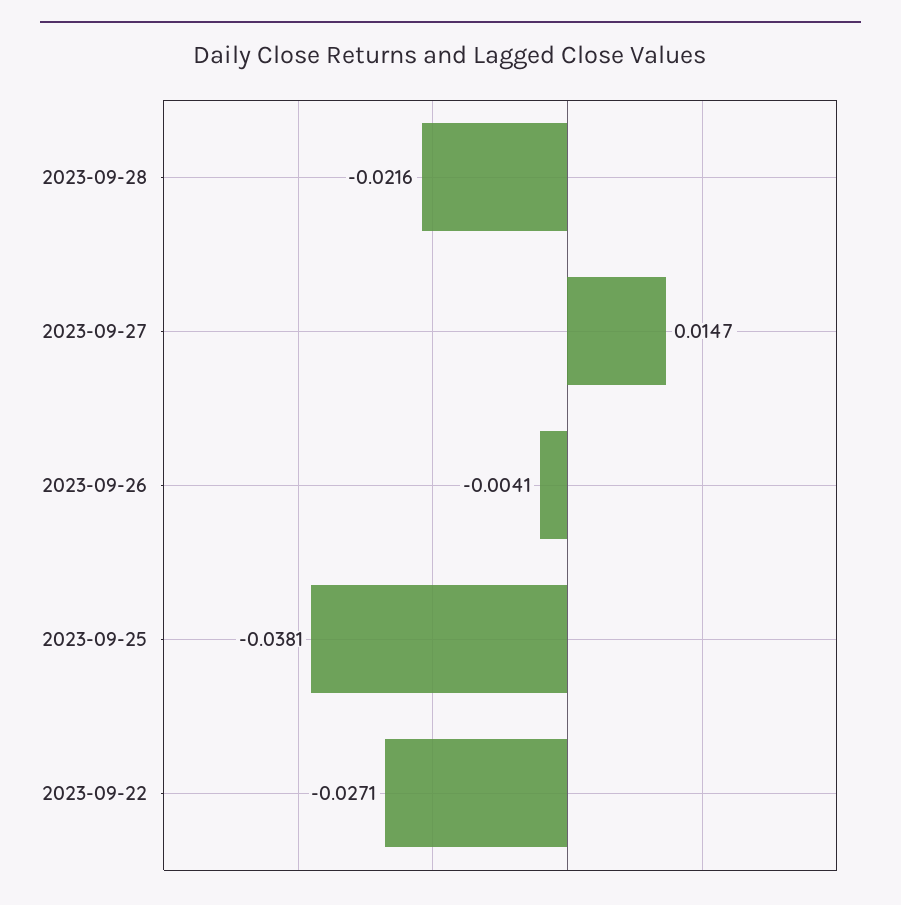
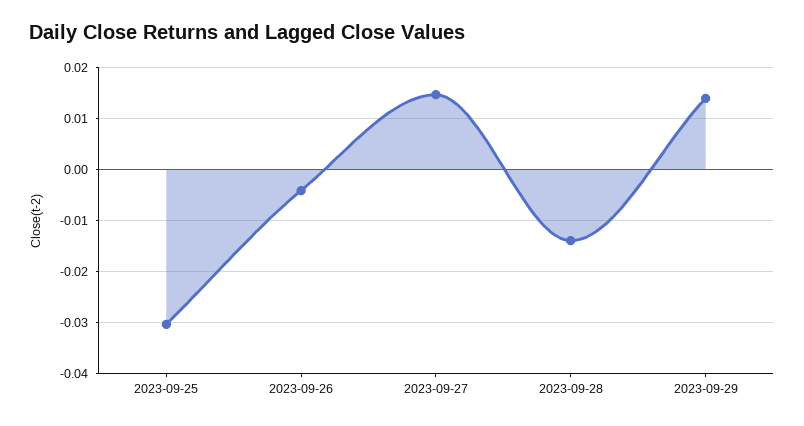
2023-09-28: -0.0216 -> -0.014
2023-09-25: -0.0381 -> -0.03
2023-09-22: -0.0271 -> none
2023-09-29: none -> 0.014

